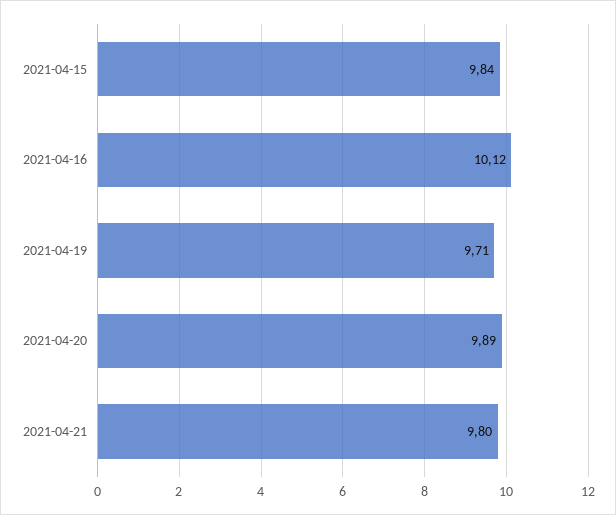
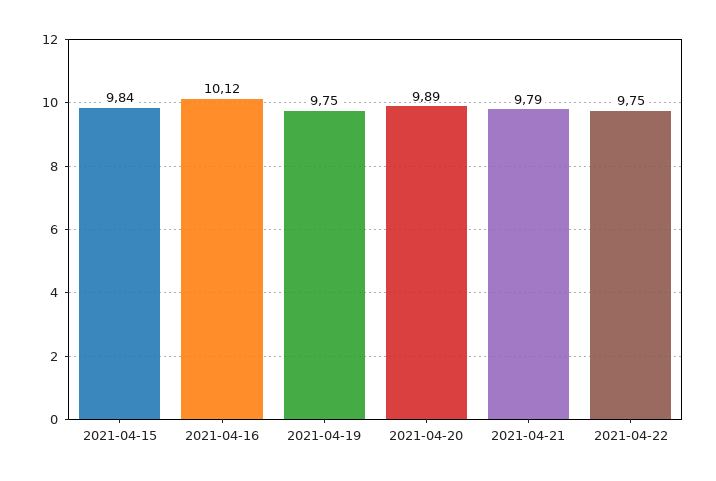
2021-04-19: 9.71 -> 9.75
2021-04-21: 9.8 -> 9.79
2021-04-22: none -> 9.75

